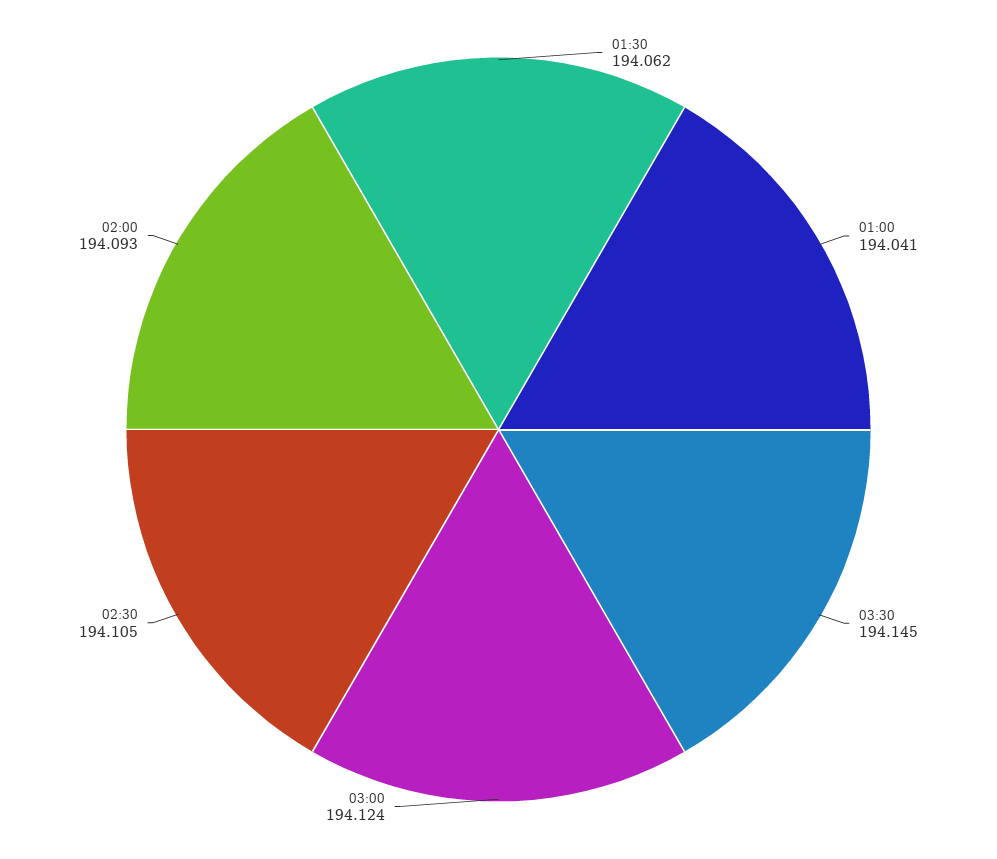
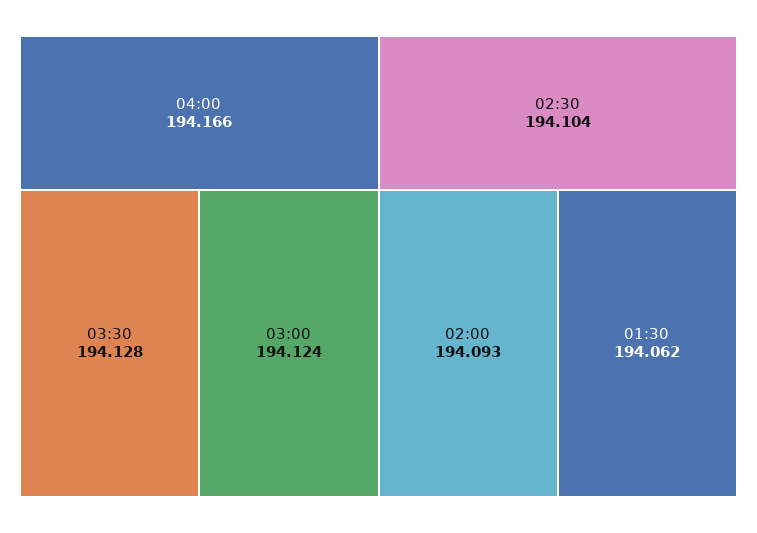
01:00: 194.041 -> none
03:30: 194.145 -> 194.128
02:30: 194.105 -> 194.104
04:00: none -> 194.166

